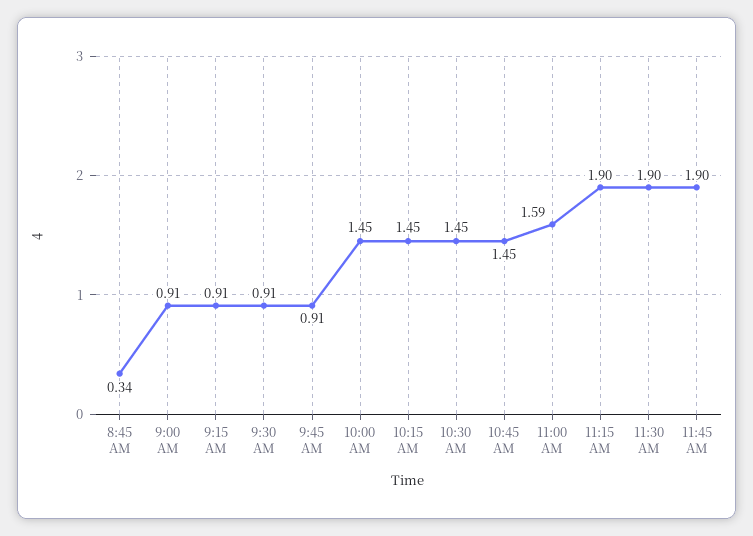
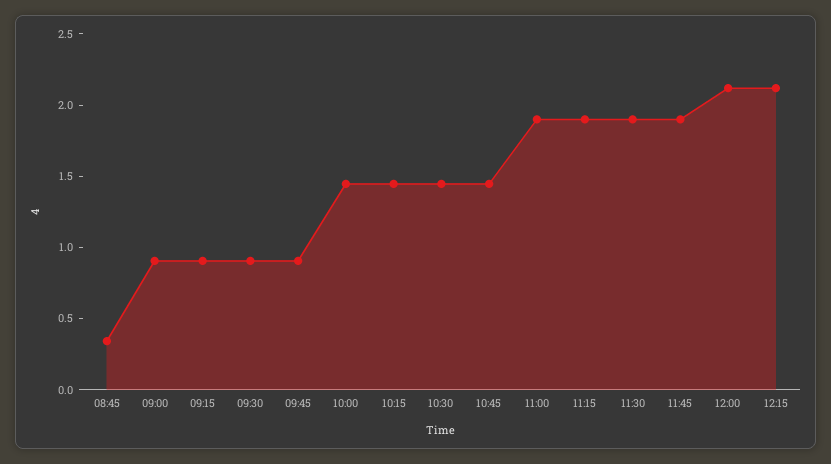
11:00 AM: 1.59 -> 1.9
12:00: none -> 2.1
12:15: none -> 2.1

